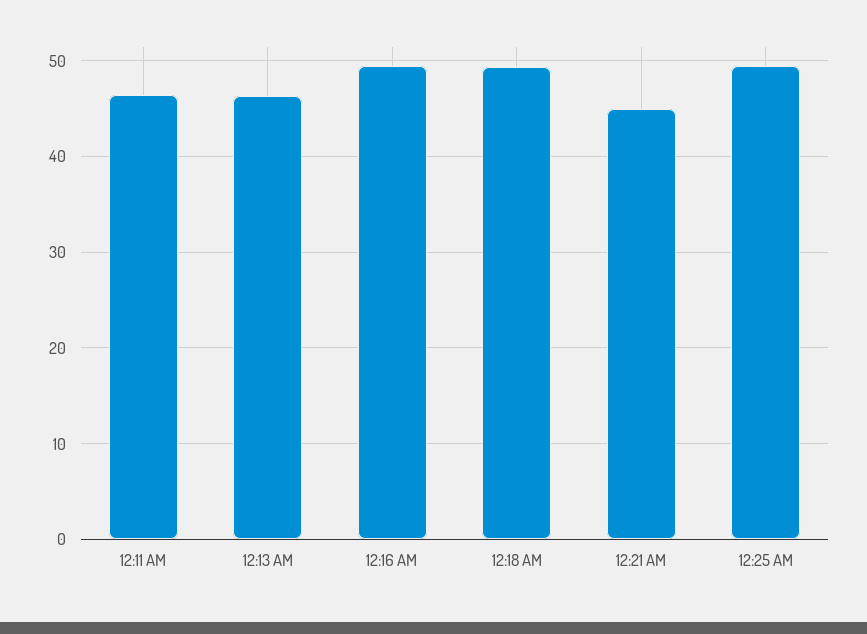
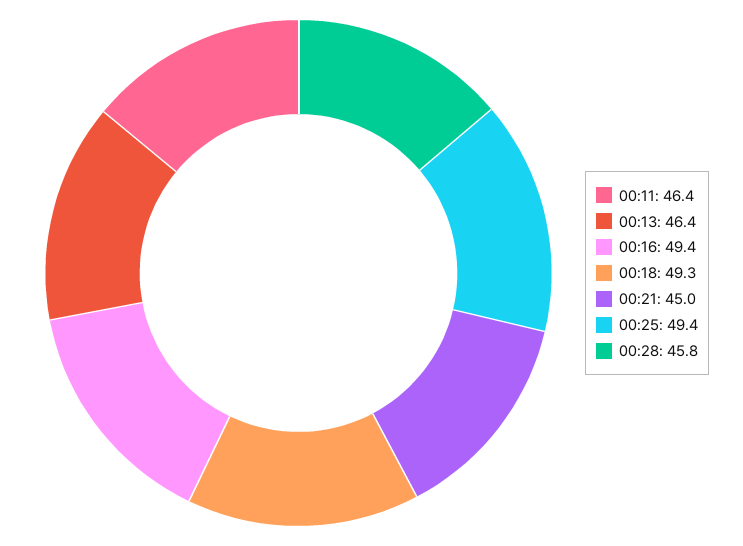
00:28: none -> 45.8

